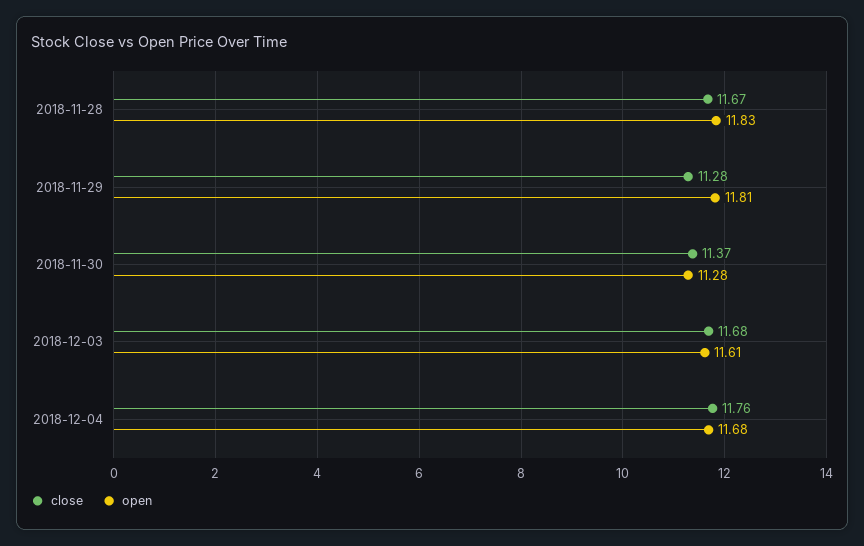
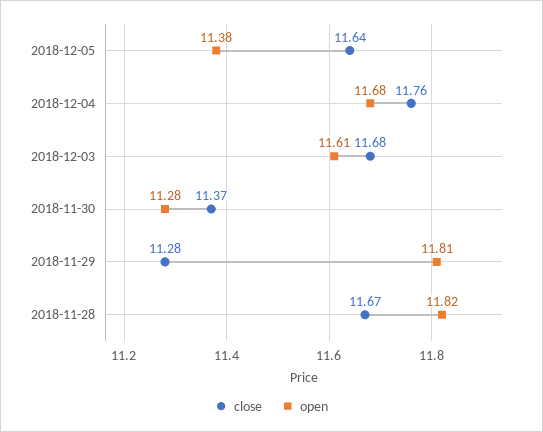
open, 2018-11-28: 11.83 -> 11.82
close, 2018-12-05: none -> 11.64
open, 2018-12-05: none -> 11.38

